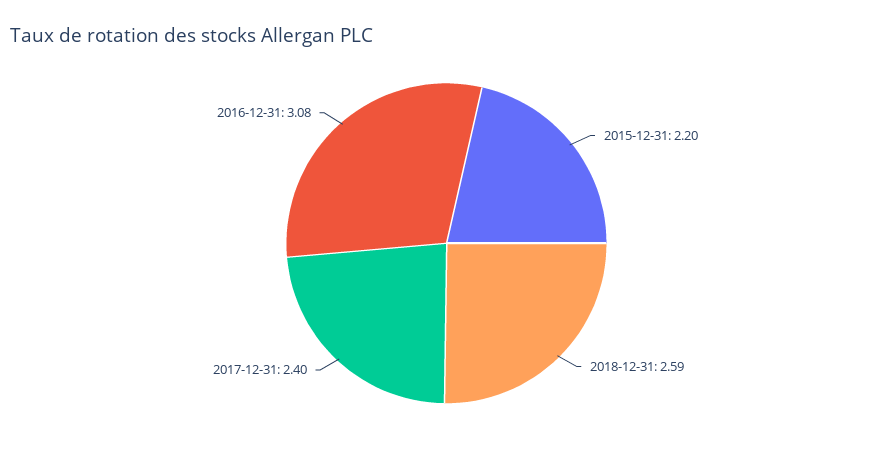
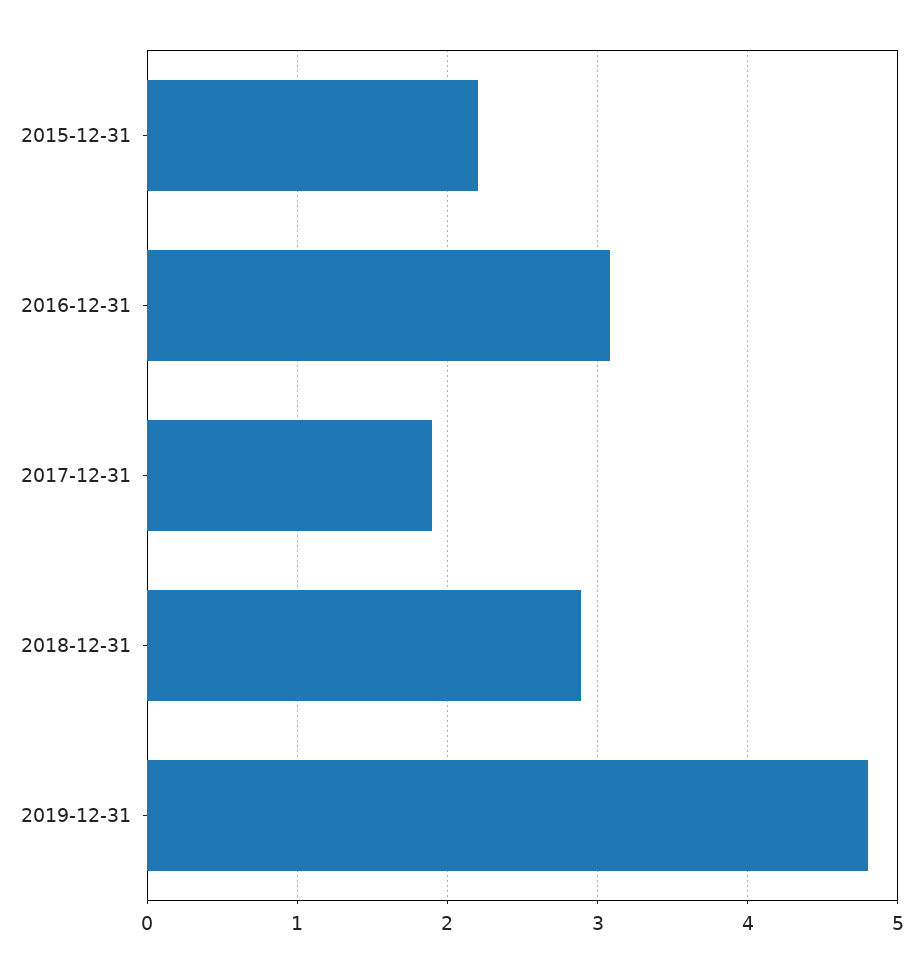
2018-12-31: 2.59 -> 2.9
2017-12-31: 2.4 -> 1.9
2019-12-31: none -> 4.8

